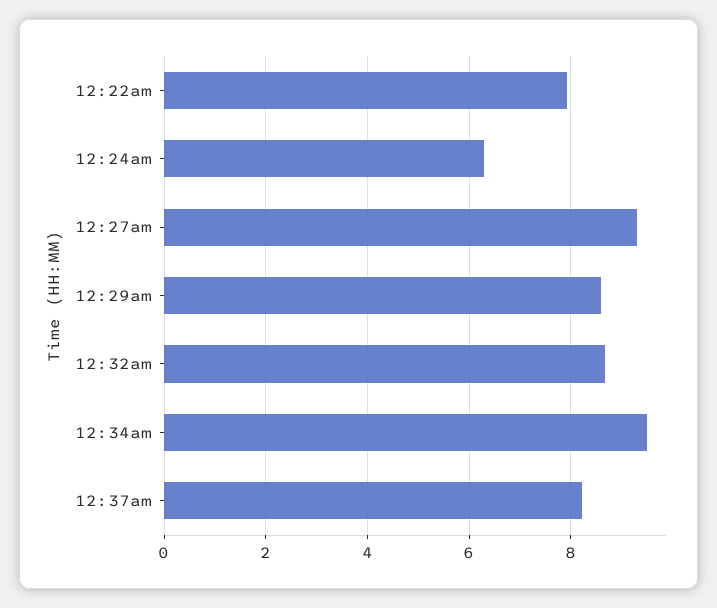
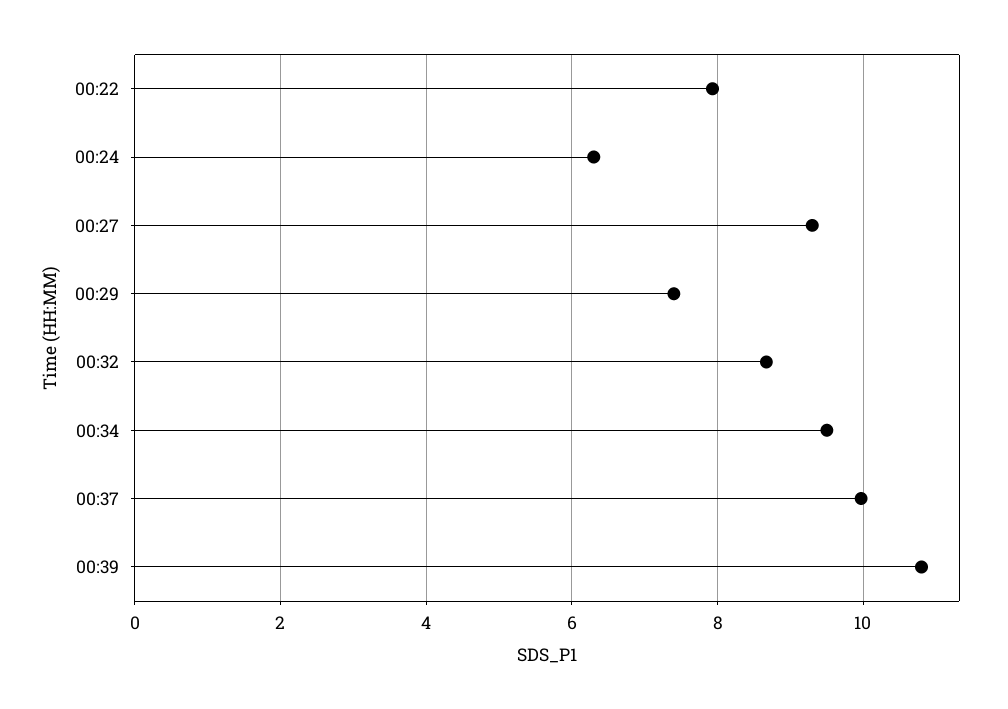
12:29am: 8.6 -> 7.4
12:37am: 8.2 -> 10
00:39: none -> 10.8

